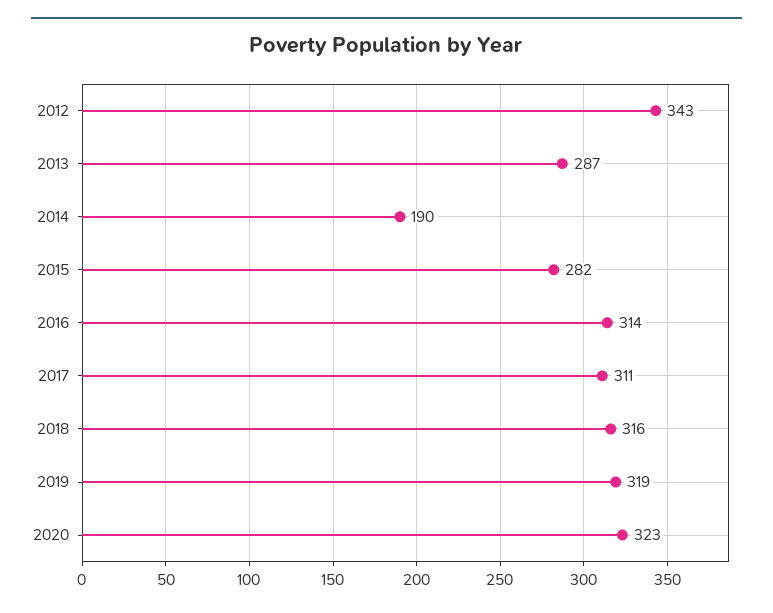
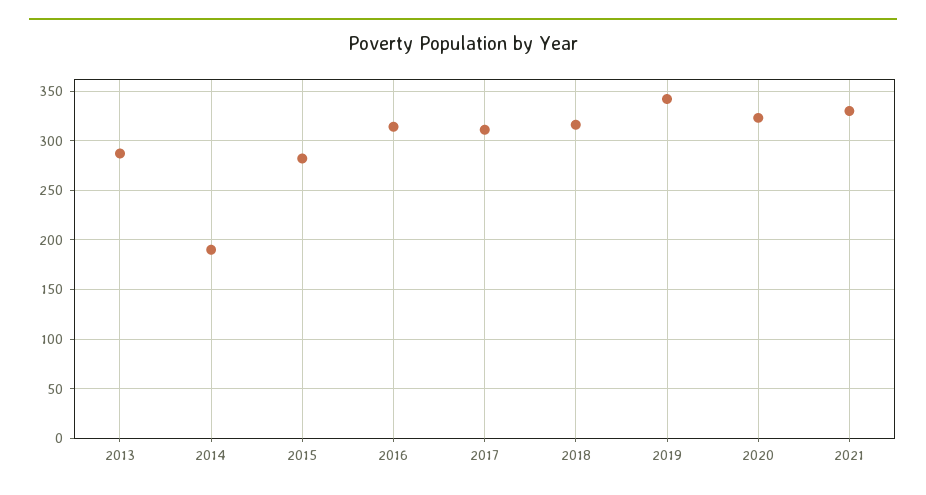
2012: 343 -> none
2019: 319 -> 340
2021: none -> 330

